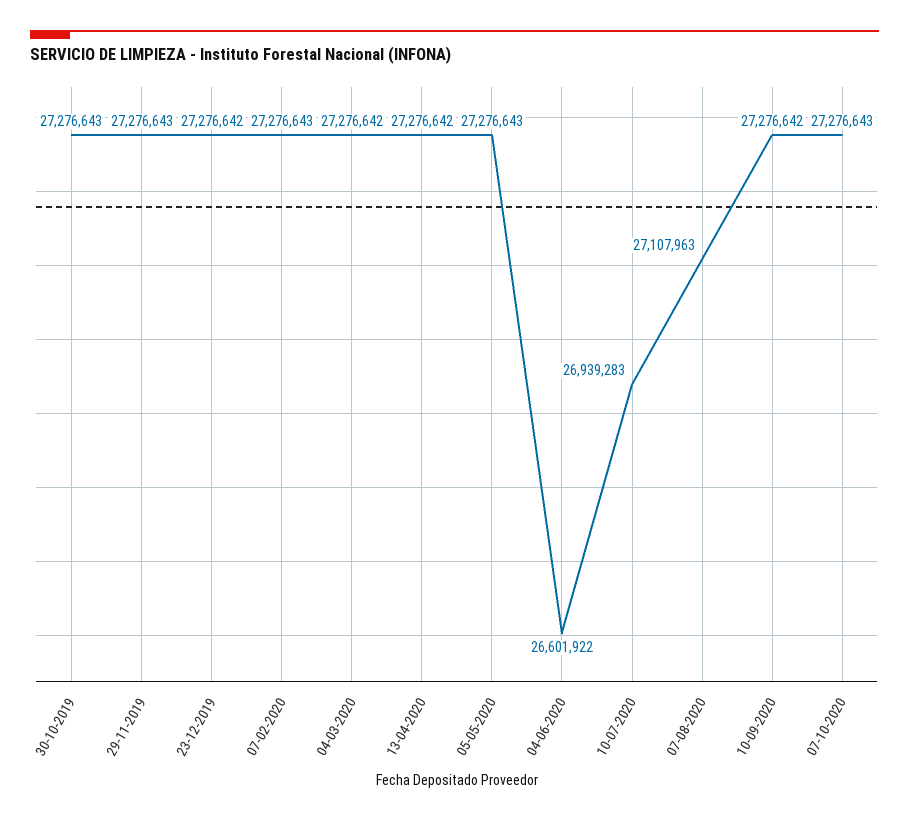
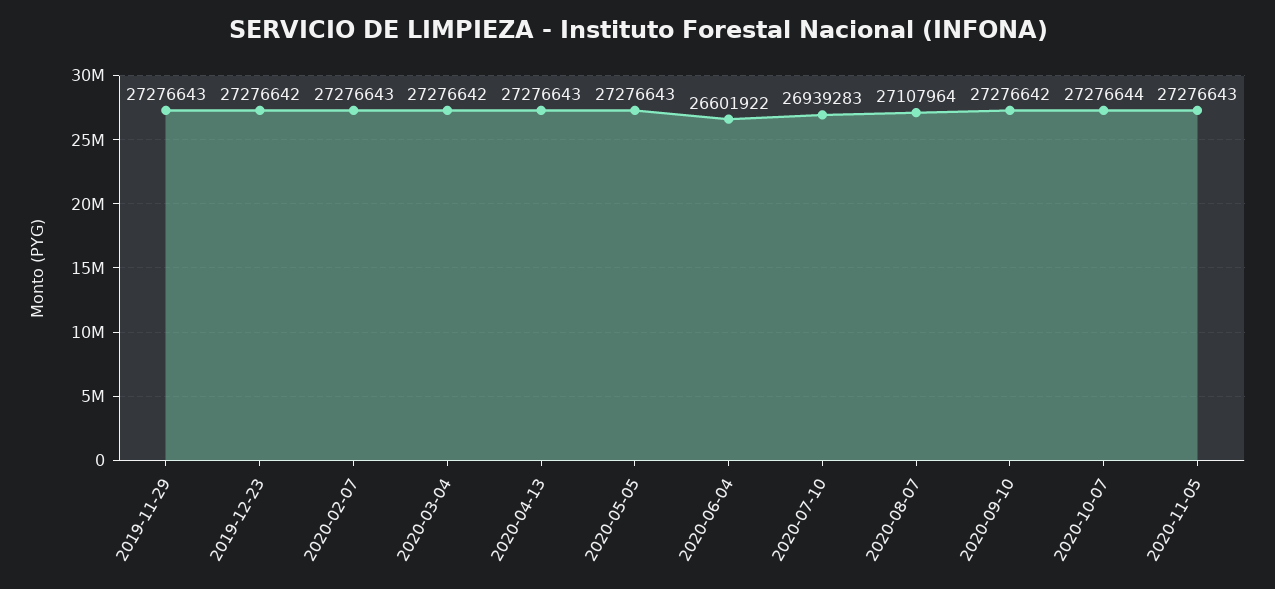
30-10-2019: 27276643 -> none
13-04-2020: 27276642 -> 27276643
07-08-2020: 27107963 -> 27107964
07-10-2020: 27276643 -> 27276644
2020-11-05: none -> 27276643

